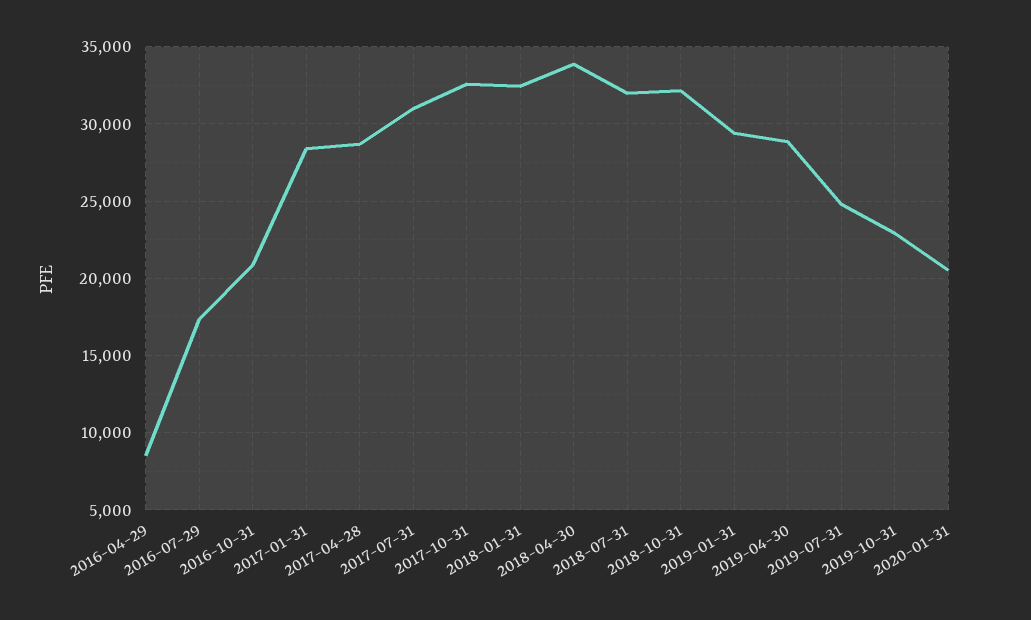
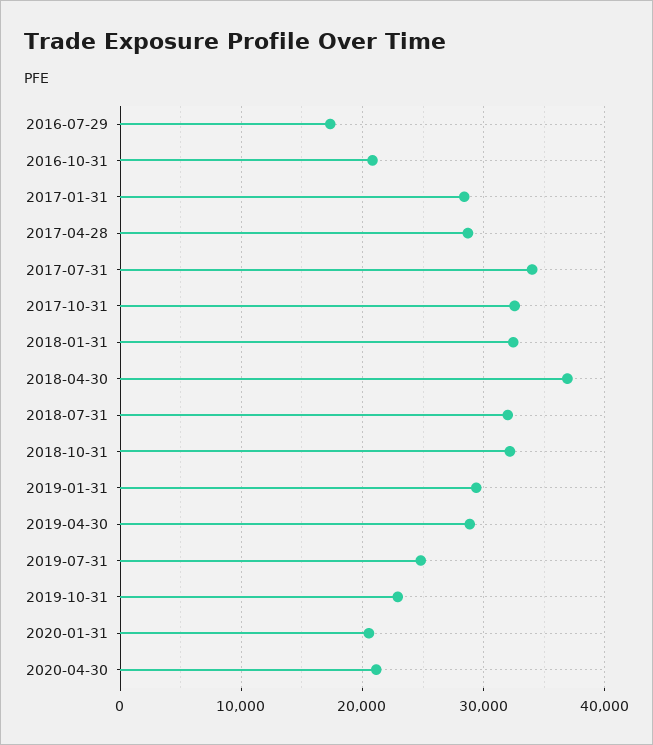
2016-04-29: 8500 -> none
2017-07-31: 31000 -> 34000
2018-04-30: 34000 -> 37000
2020-04-30: none -> 21000

